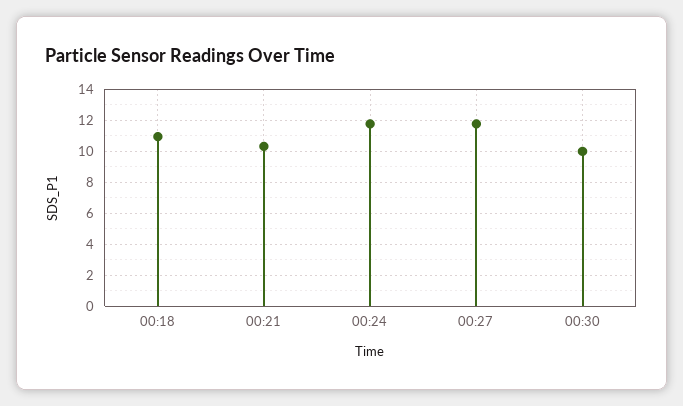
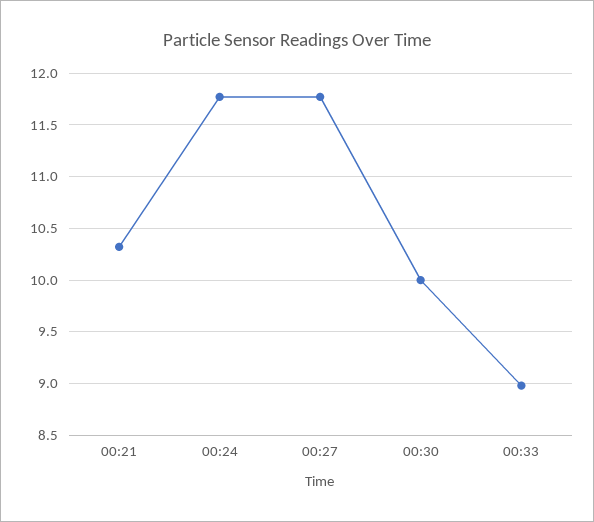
00:18: 11 -> none
00:33: none -> 9

